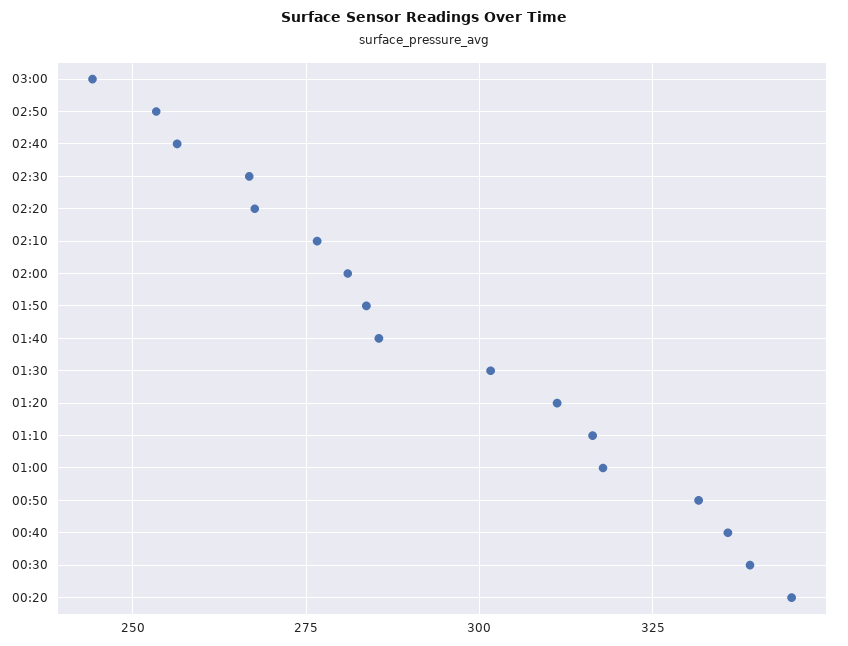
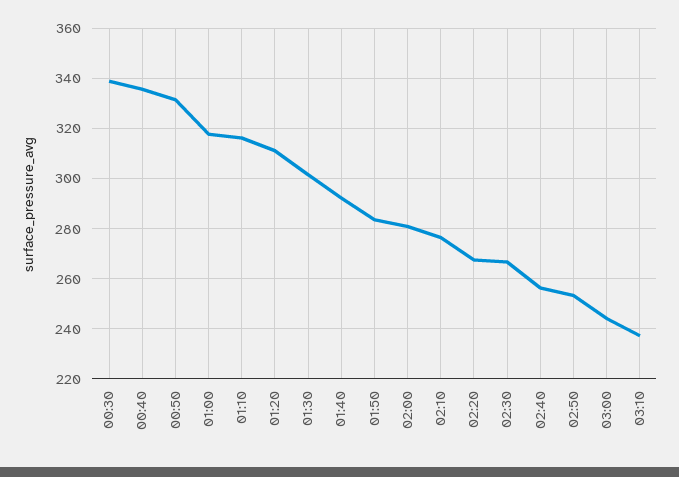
01:40: 285 -> 292.5
00:20: 345 -> none
03:10: none -> 237.5

